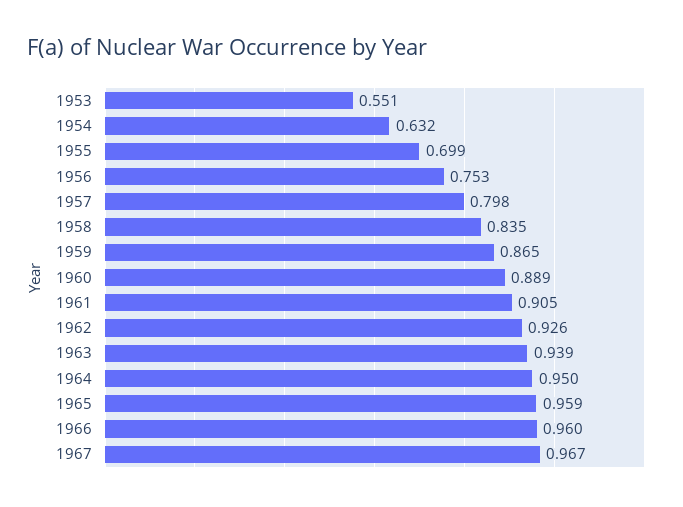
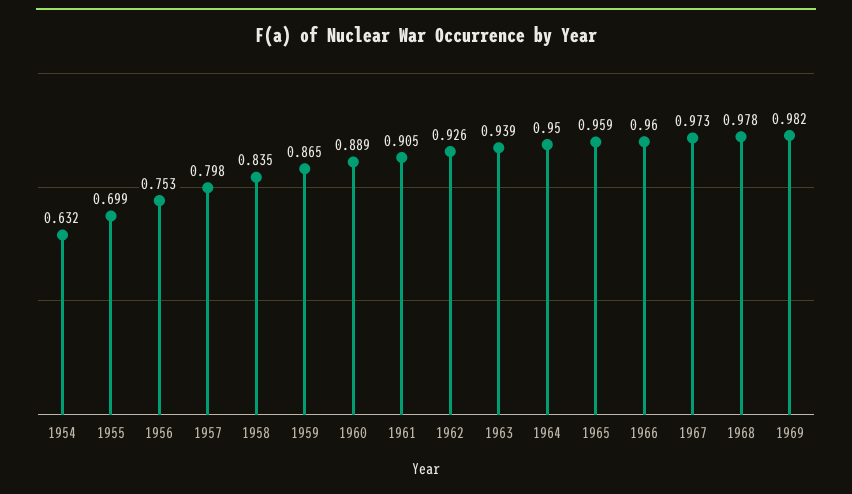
1953: 0.551 -> none
1967: 0.967 -> 0.973
1968: none -> 0.978
1969: none -> 0.982

